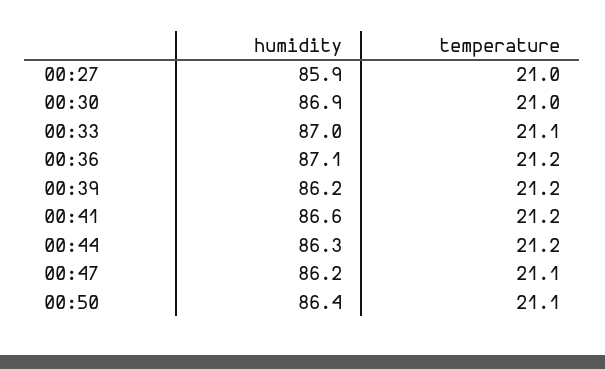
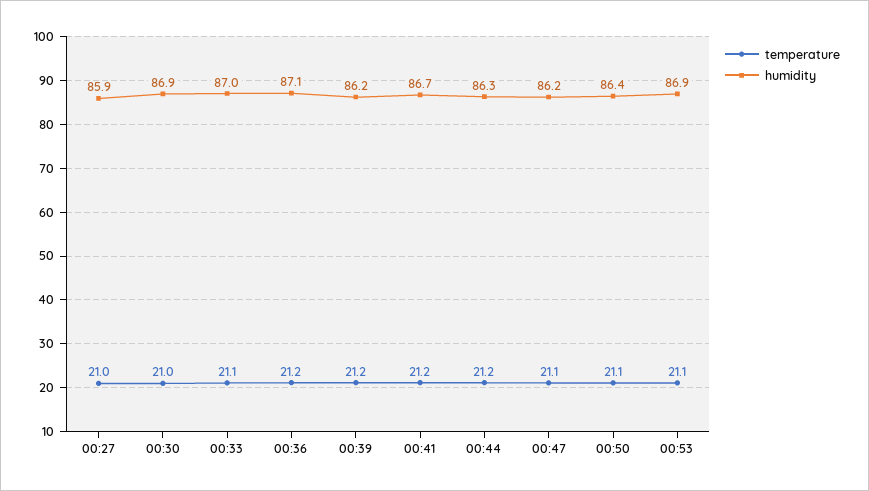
humidity, 00:41: 86.6 -> 86.7
temperature, 00:53: none -> 21.1
humidity, 00:53: none -> 86.9

